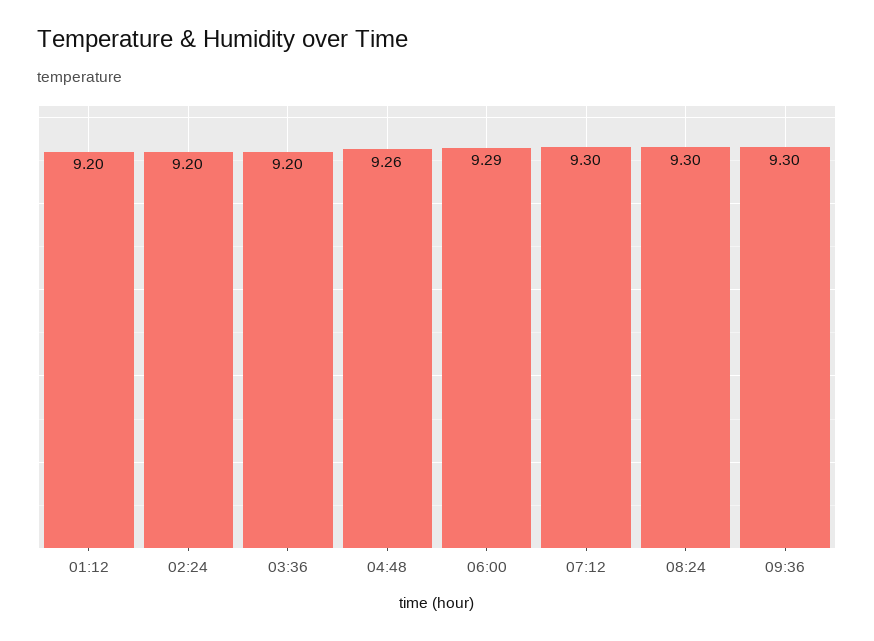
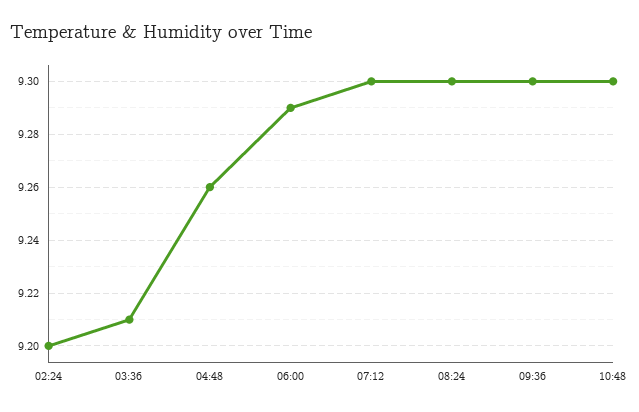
01:12: 9.2 -> none
03:36: 9.2 -> 9.21
10:48: none -> 9.3

